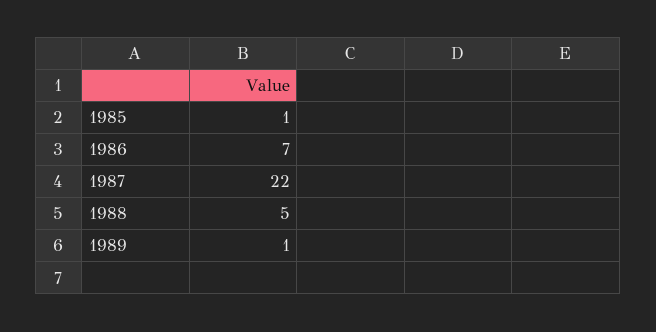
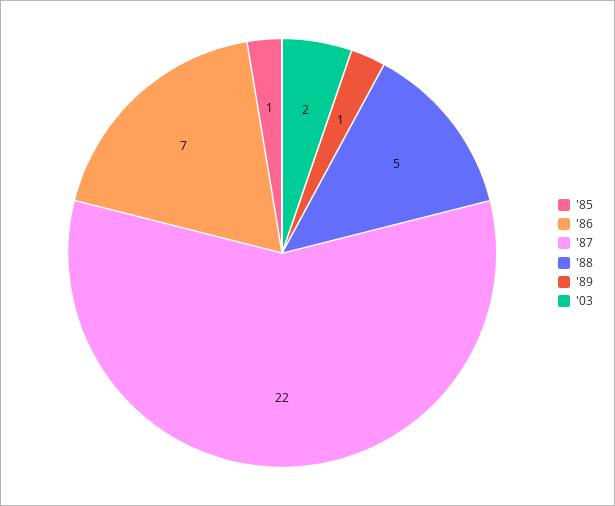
'03: none -> 2

